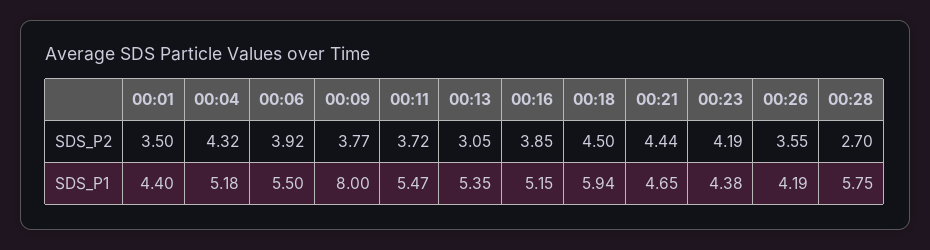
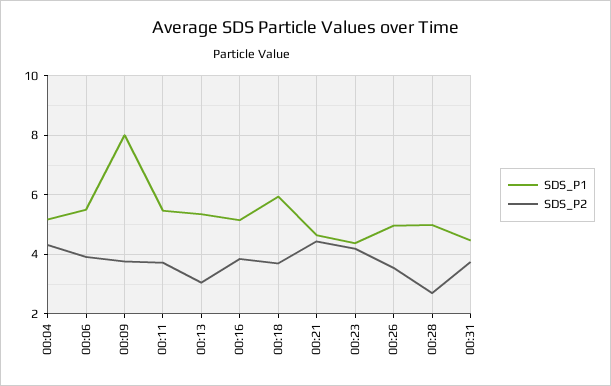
SDS_P2, 00:01: 3.5 -> none
SDS_P2, 00:18: 4.5 -> 3.75
SDS_P1, 00:01: 4.4 -> none
SDS_P1, 00:26: 4.19 -> 5
SDS_P1, 00:28: 5.75 -> 5
SDS_P1, 00:31: none -> 4.5
SDS_P2, 00:31: none -> 3.75

